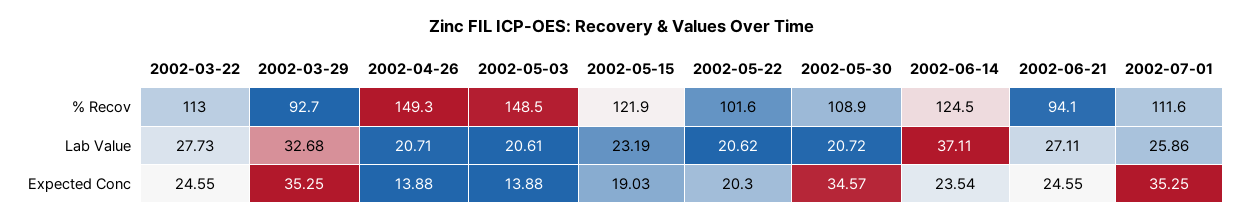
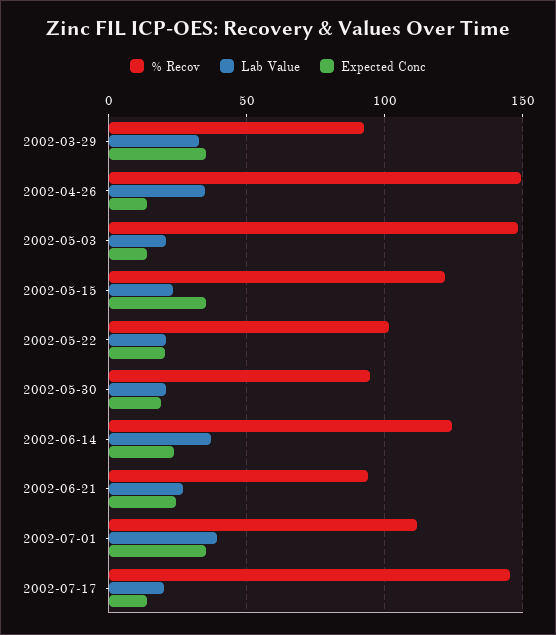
% Recov, 2002-03-22: 113 -> none
% Recov, 2002-05-30: 108.9 -> 95
Lab Value, 2002-03-22: 27.73 -> none
Lab Value, 2002-04-26: 20.71 -> 35
Lab Value, 2002-07-01: 25.86 -> 40
Expected Conc, 2002-03-22: 24.55 -> none
Expected Conc, 2002-05-15: 19.03 -> 35
Expected Conc, 2002-05-30: 34.57 -> 20
% Recov, 2002-07-17: none -> 145
Lab Value, 2002-07-17: none -> 20
Expected Conc, 2002-07-17: none -> 15

